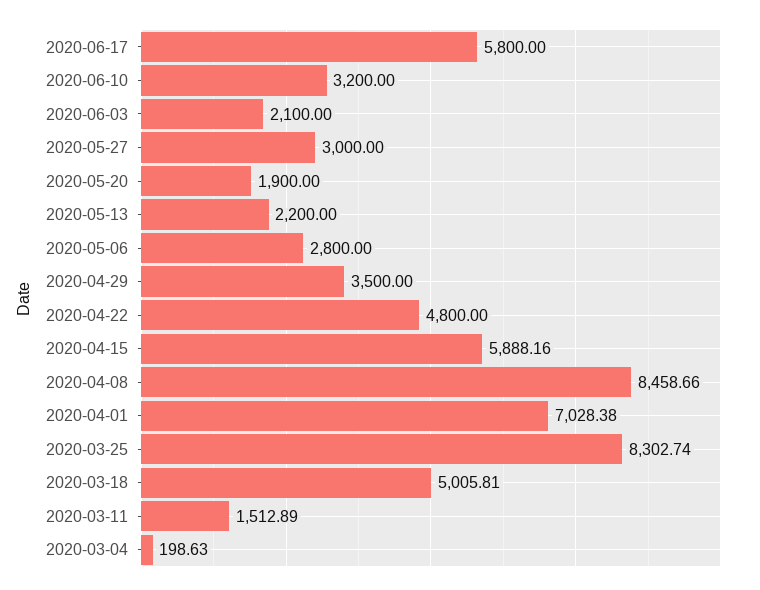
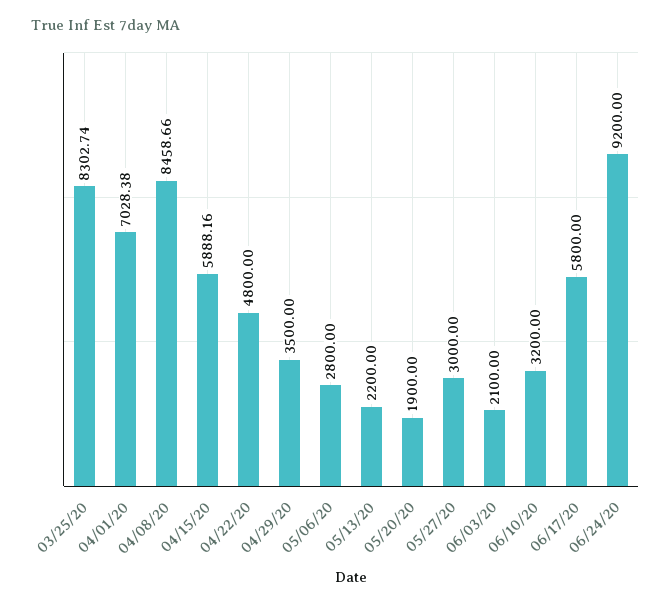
2020-03-18: 5005.81 -> none
2020-03-11: 1512.89 -> none
2020-03-04: 198.63 -> none
06/24/20: none -> 9200

